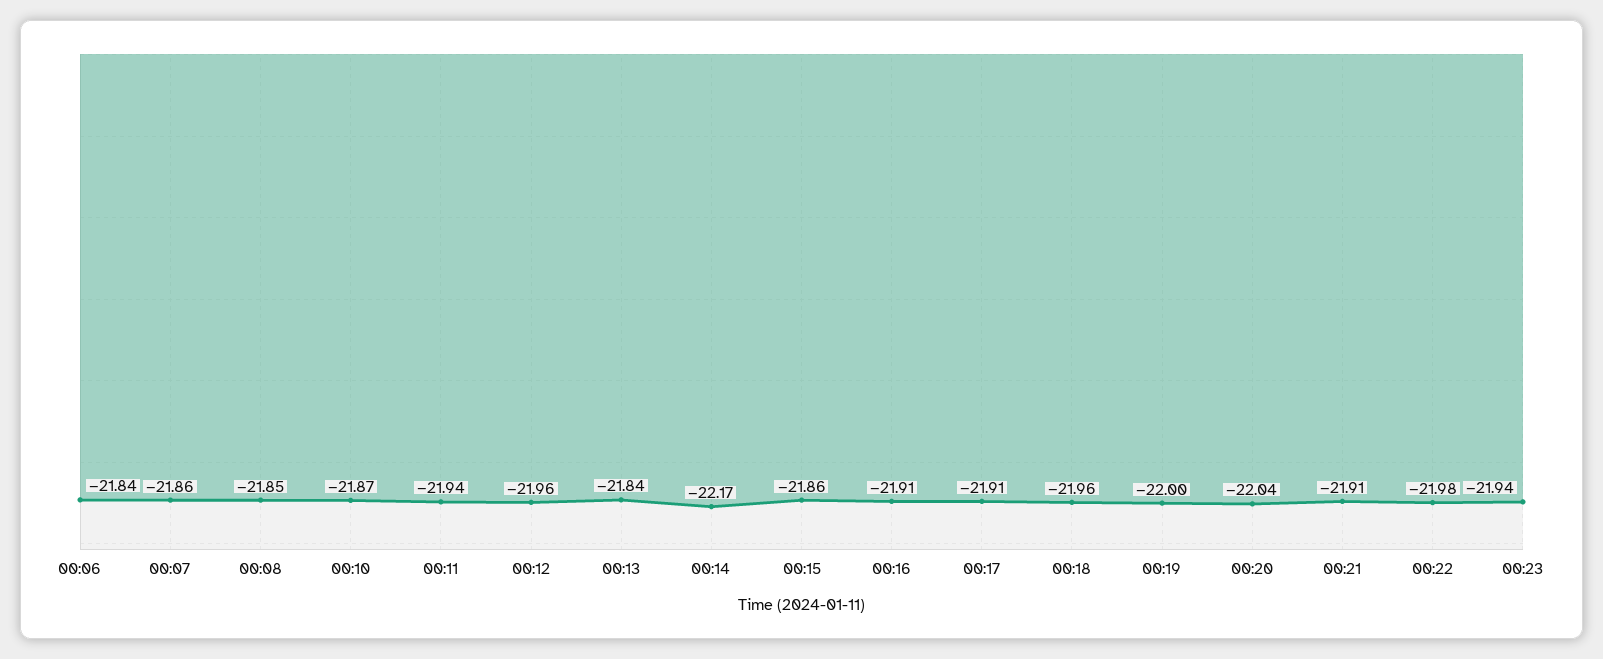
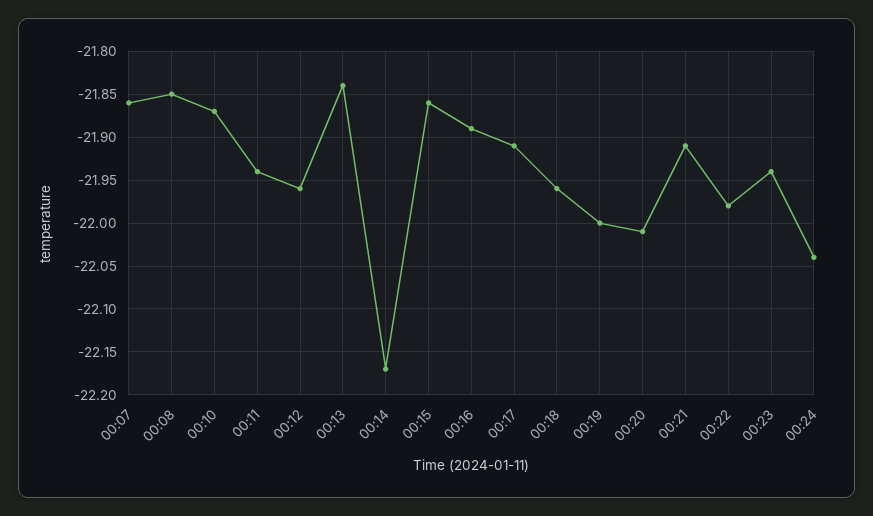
00:06: -21.84 -> none
00:16: -21.91 -> -21.89
00:20: -22.04 -> -22.01
00:24: none -> -22.04

